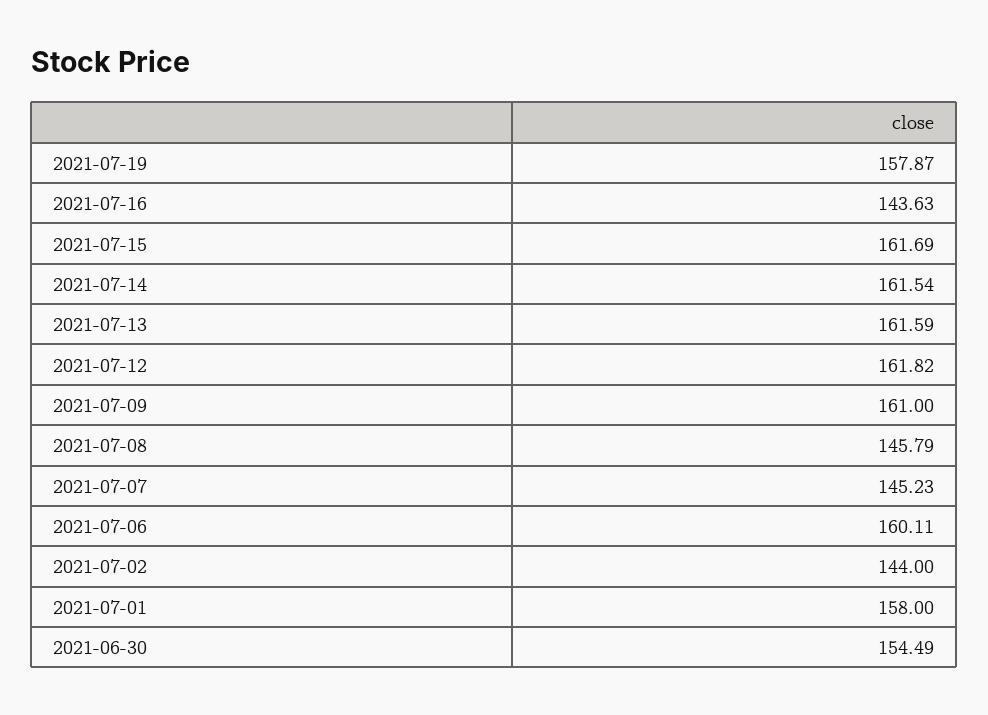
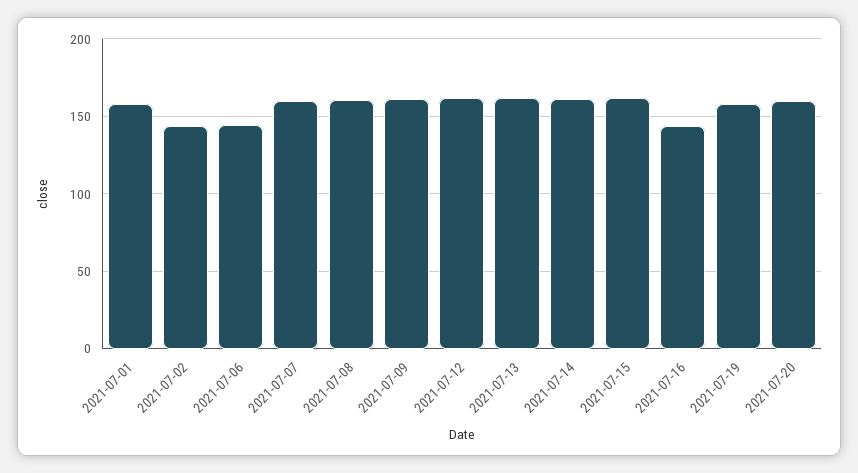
2021-07-08: 145.79 -> 160
2021-07-07: 145.23 -> 160
2021-07-06: 160.11 -> 145
2021-06-30: 154.49 -> none
2021-07-20: none -> 160

